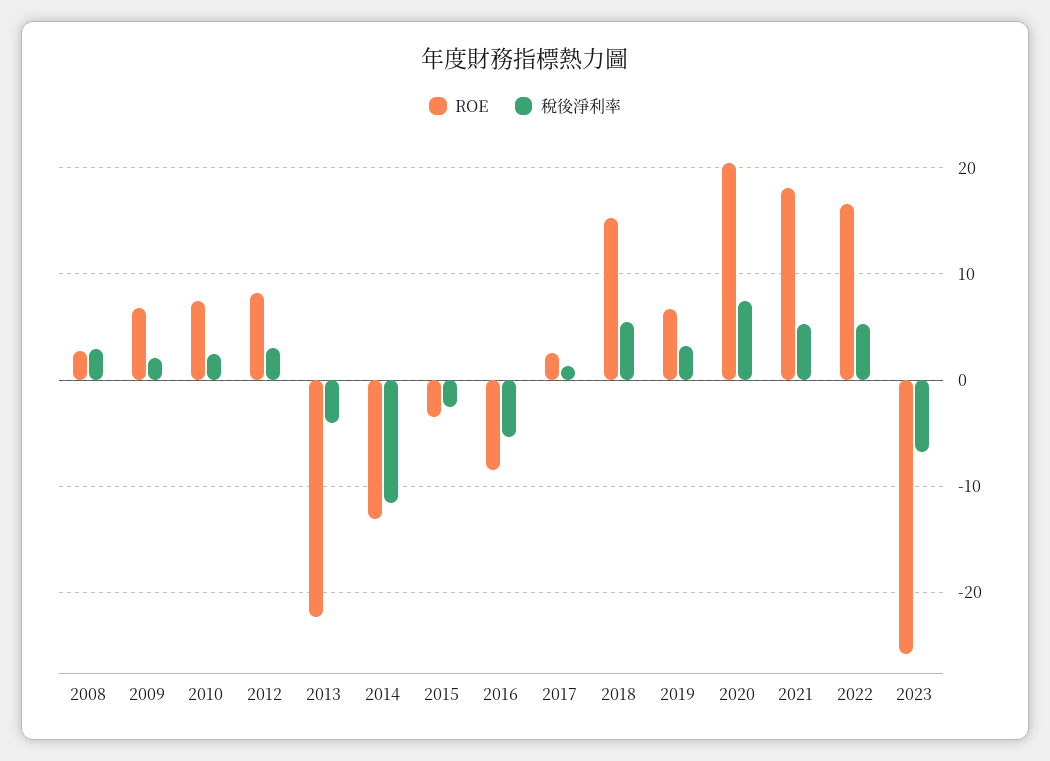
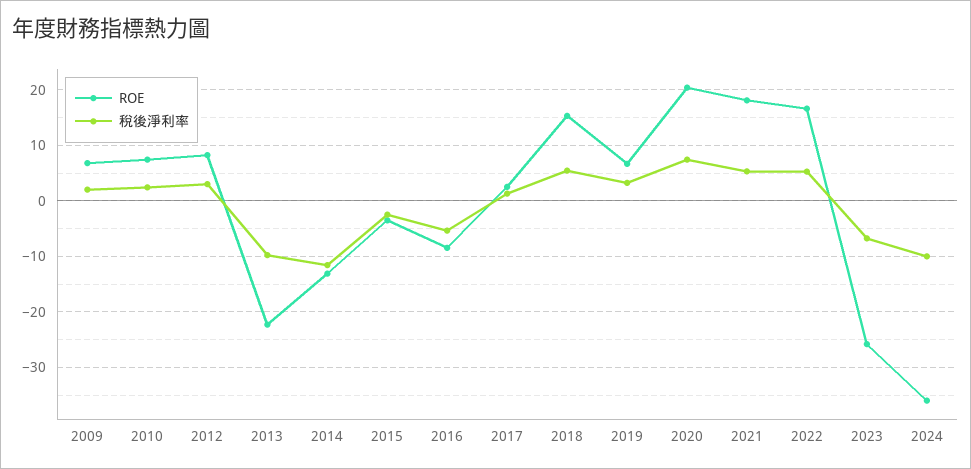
ROE, 2008: 3 -> none
稅後淨利率, 2008: 3 -> none
稅後淨利率, 2013: -4 -> -10
ROE, 2024: none -> -36
稅後淨利率, 2024: none -> -10

